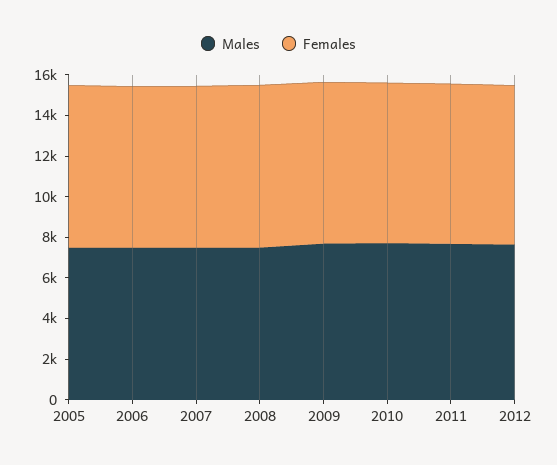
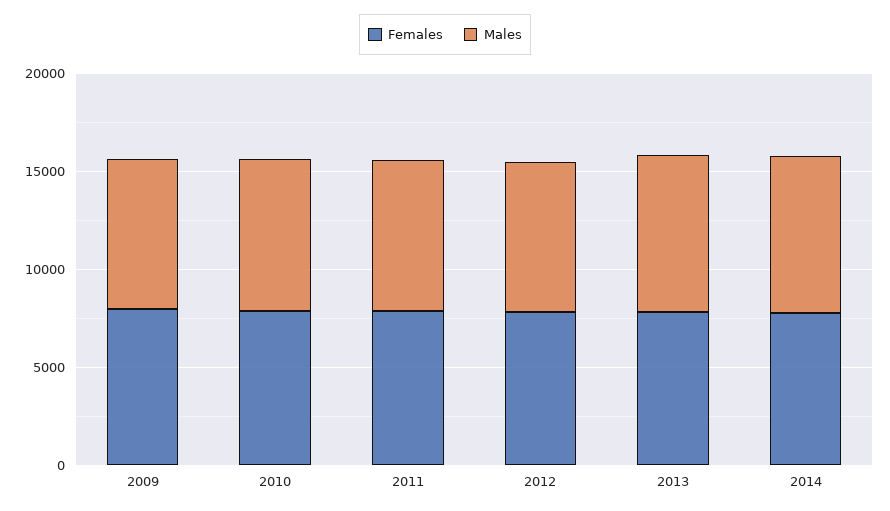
Males, 2005: 7500 -> none
Females, 2005: 8000 -> none
Males, 2006: 7500 -> none
Females, 2006: 8000 -> none
Males, 2007: 7500 -> none
Females, 2007: 8000 -> none
Males, 2008: 7500 -> none
Females, 2008: 8000 -> none
Females, 2013: none -> 8000
Males, 2013: none -> 8000
Females, 2014: none -> 8000
Males, 2014: none -> 8000

